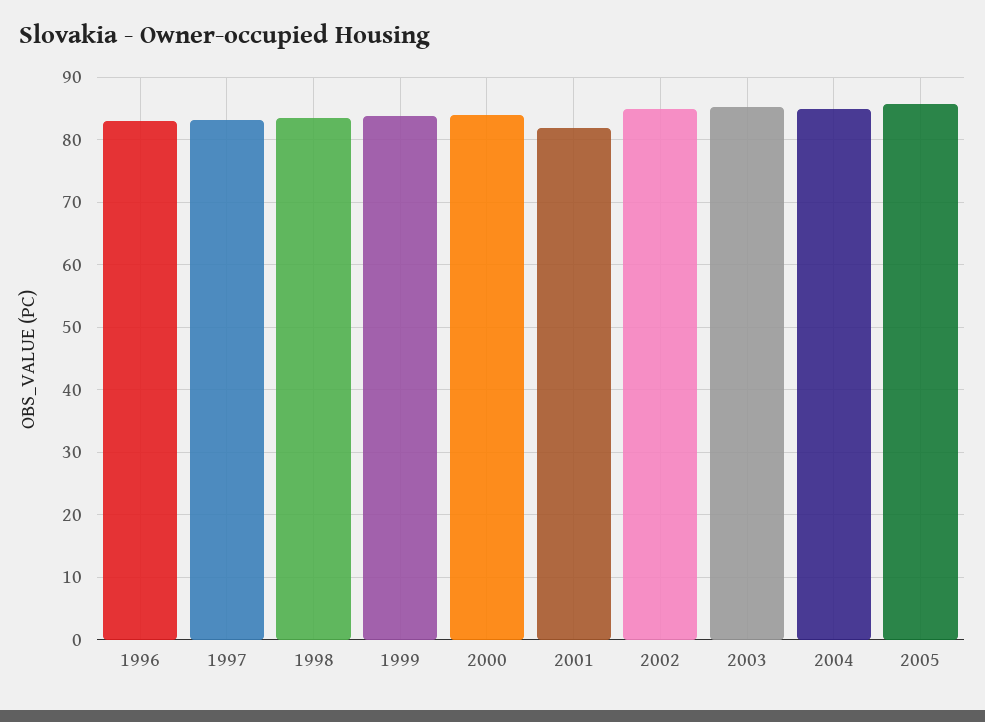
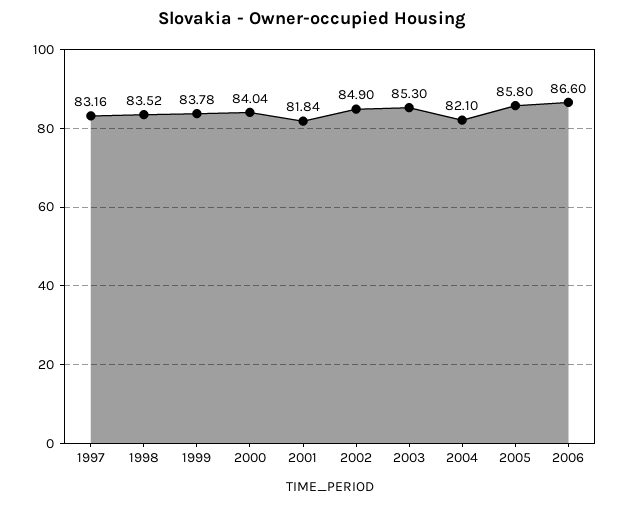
1996: 83 -> none
2004: 85 -> 82.1
2006: none -> 86.6

